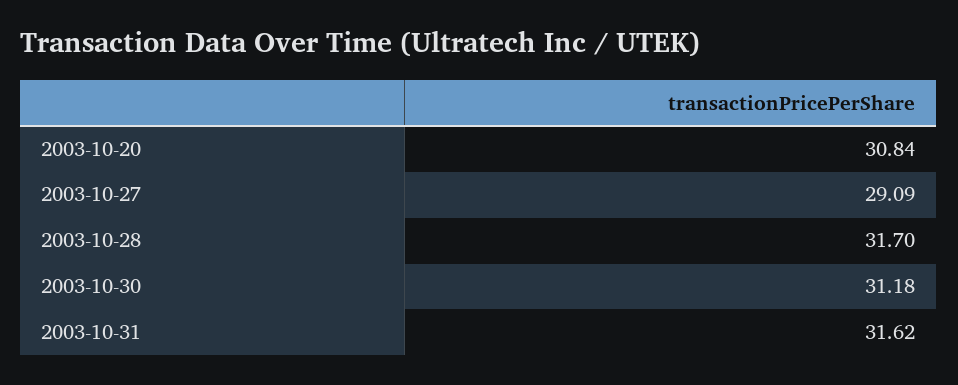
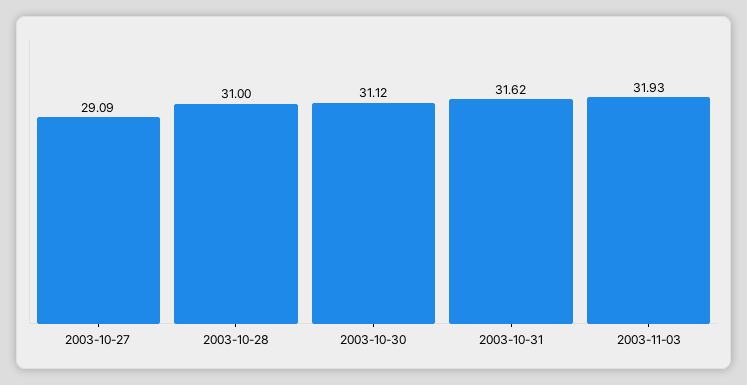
2003-10-20: 30.84 -> none
2003-10-28: 31.7 -> 31
2003-10-30: 31.18 -> 31.12
2003-11-03: none -> 31.93

